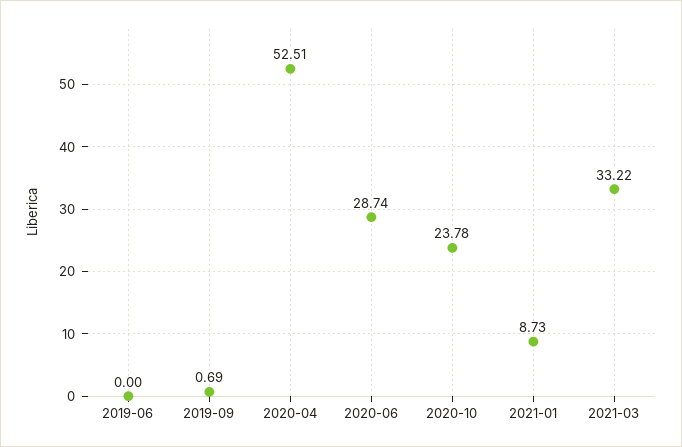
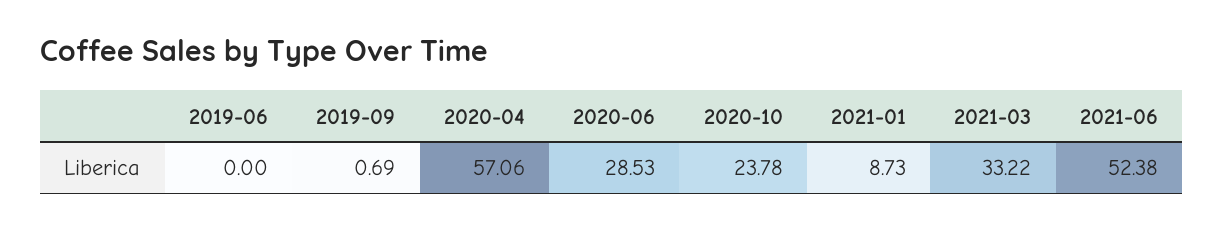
2020-04: 52.51 -> 57.06
2020-06: 28.74 -> 28.53
2021-06: none -> 52.38

